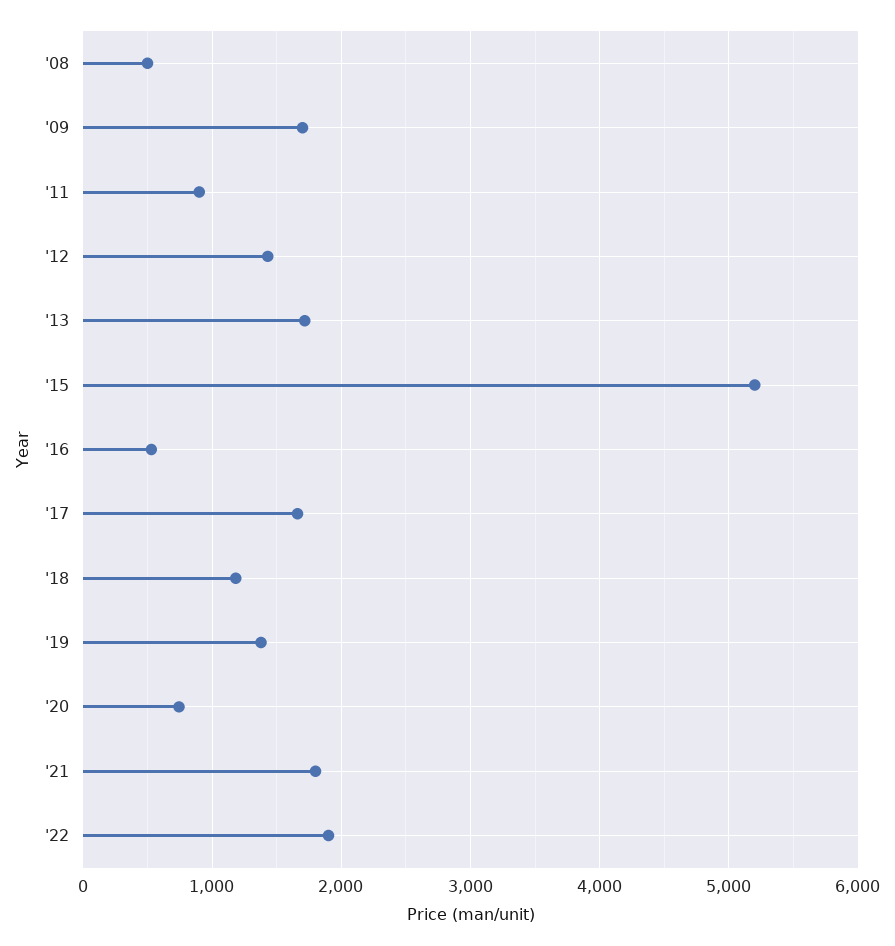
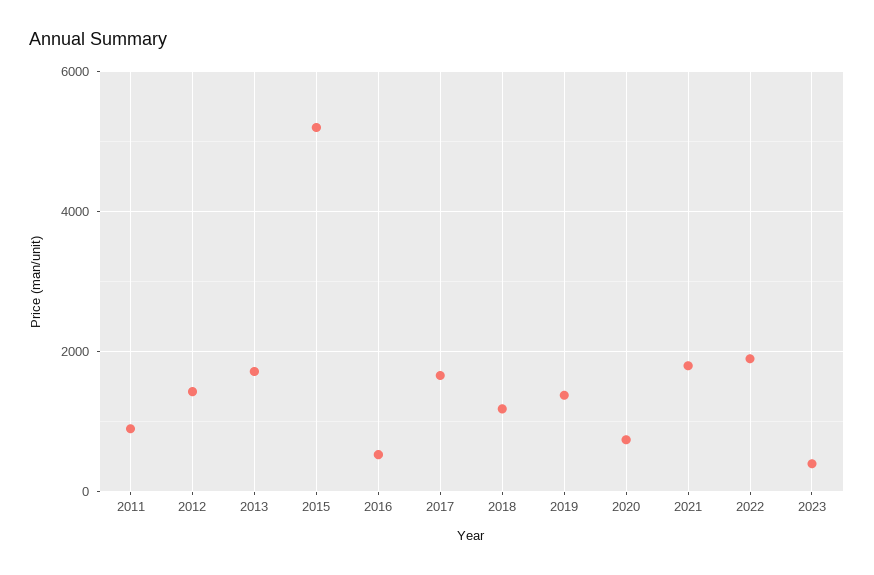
'08: 500 -> none
'09: 1700 -> none
2023: none -> 400

